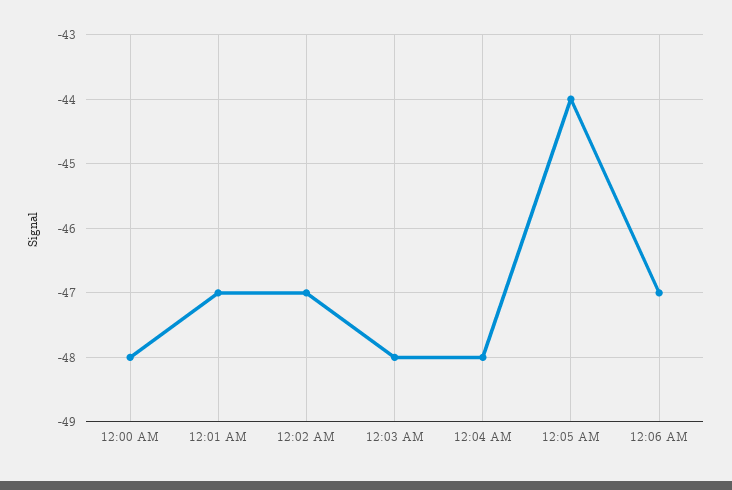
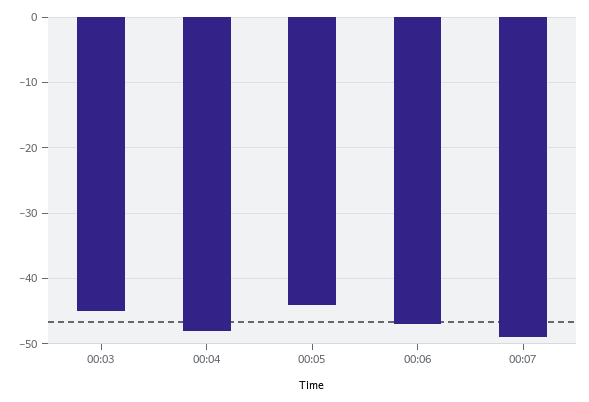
12:00 AM: -48 -> none
12:01 AM: -47 -> none
12:02 AM: -47 -> none
12:03 AM: -48 -> -45
00:07: none -> -49

